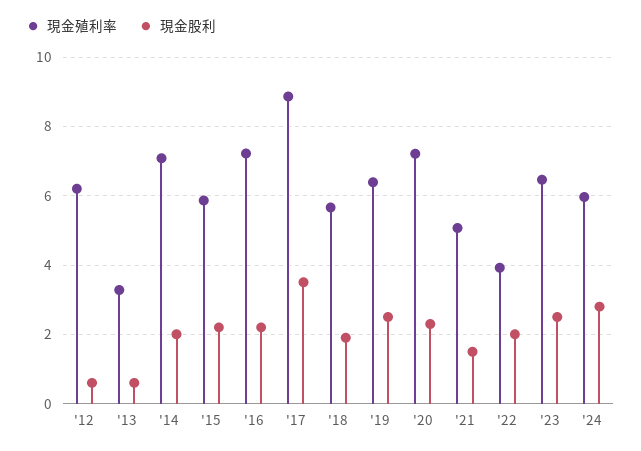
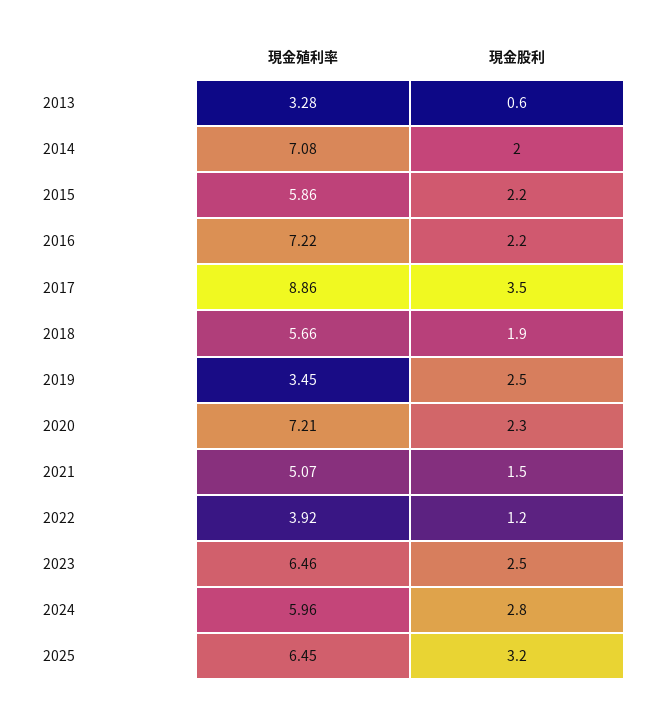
現金殖利率, '12: 6.2 -> none
現金股利, '12: 0.6 -> none
現金殖利率, '19: 6.4 -> 3.45
現金股利, '22: 2 -> 1.2
現金殖利率, 2025: none -> 6.45
現金股利, 2025: none -> 3.2

